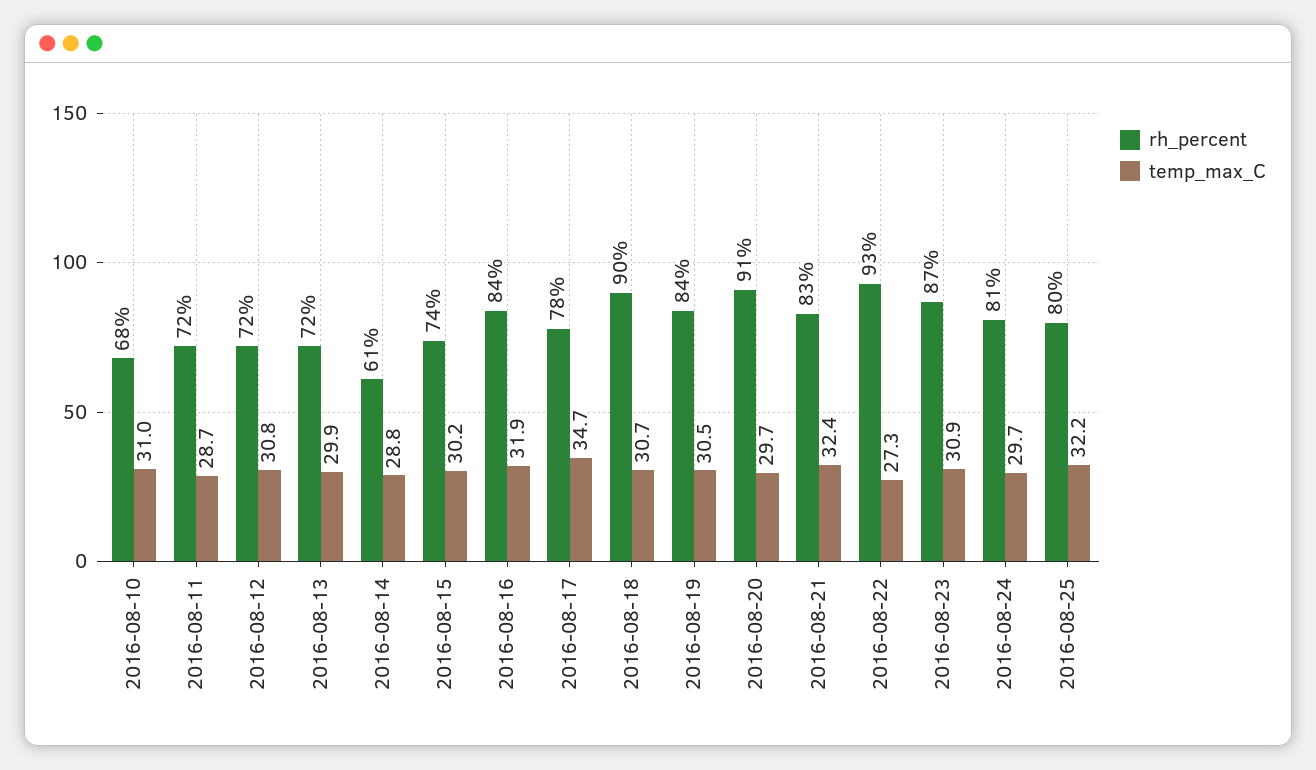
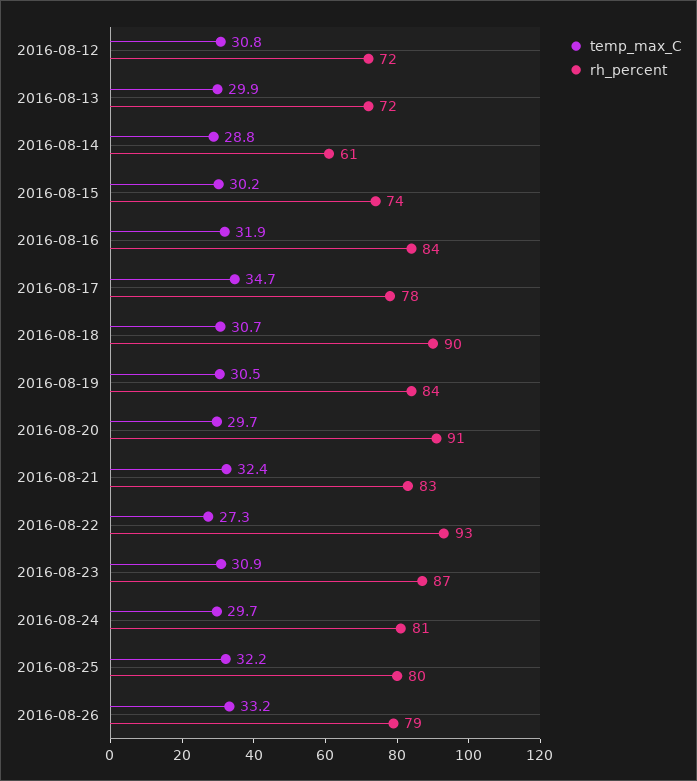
rh_percent, 2016-08-10: 68 -> none
temp_max_C, 2016-08-10: 31 -> none
rh_percent, 2016-08-11: 72 -> none
temp_max_C, 2016-08-11: 28.7 -> none
temp_max_C, 2016-08-26: none -> 33.2
rh_percent, 2016-08-26: none -> 79

